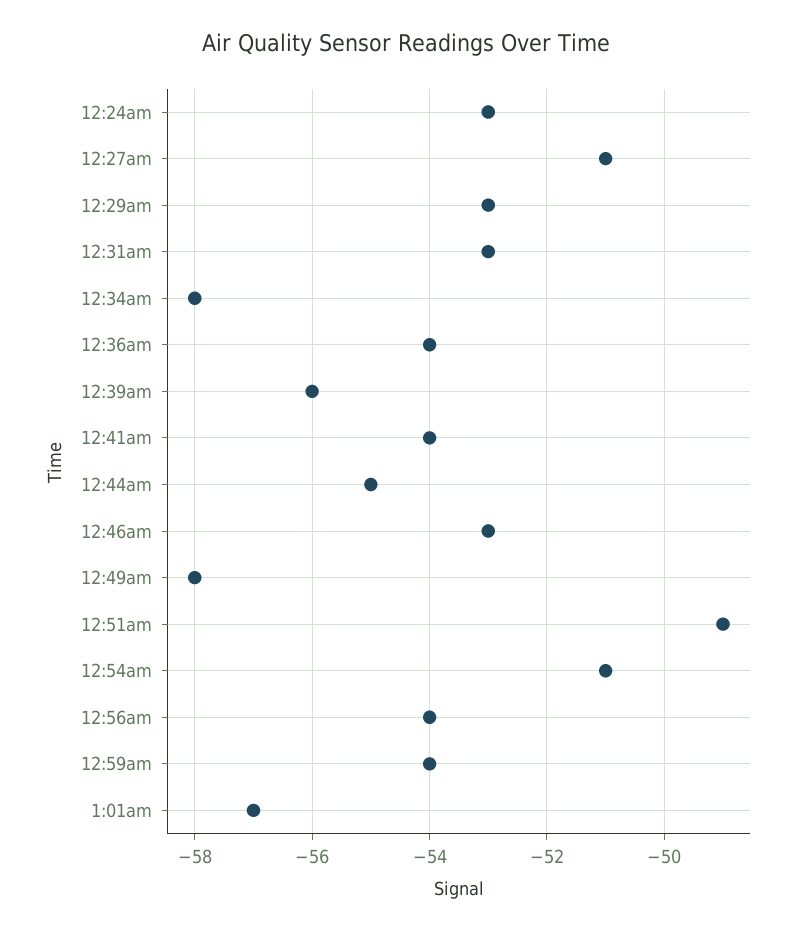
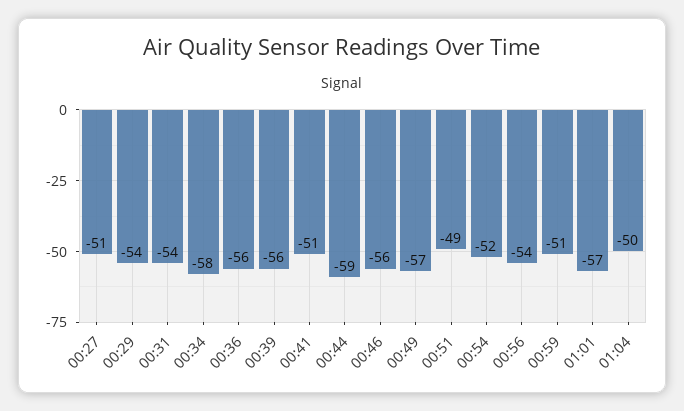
12:24am: -53 -> none
12:29am: -53 -> -54
12:31am: -53 -> -54
12:36am: -54 -> -56
12:41am: -54 -> -51
12:44am: -55 -> -59
12:46am: -53 -> -56
12:49am: -58 -> -57
12:54am: -51 -> -52
12:59am: -54 -> -51
01:04: none -> -50

